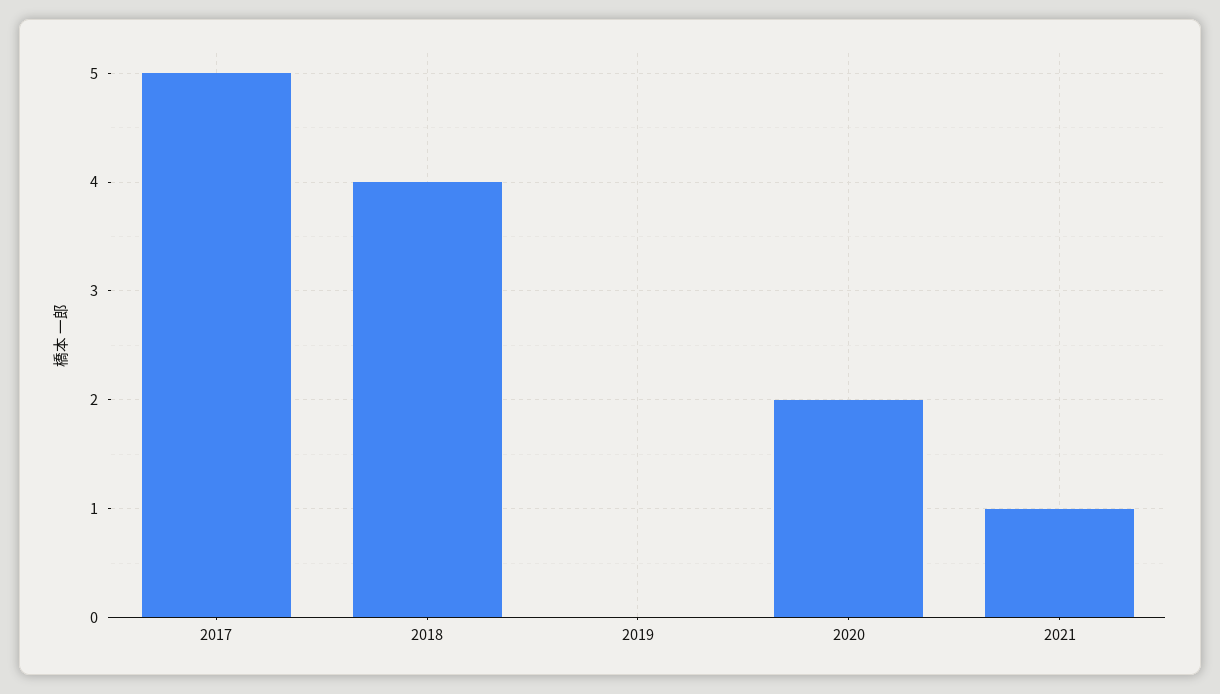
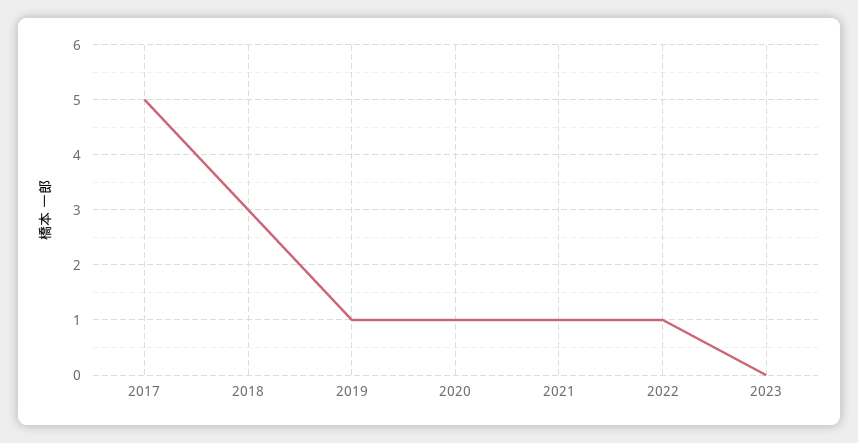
2018: 4 -> 3
2019: 0 -> 1
2020: 2 -> 1
2022: none -> 1
2023: none -> 0

